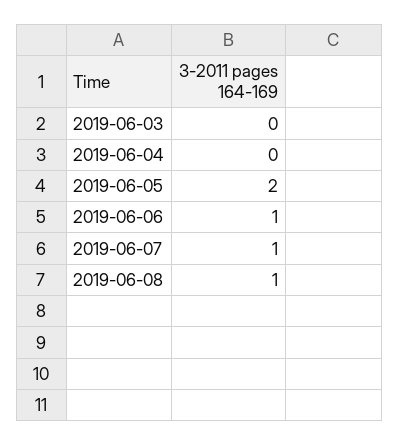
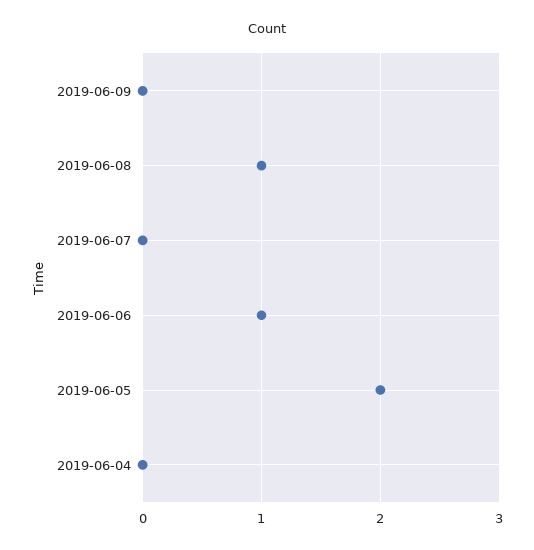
2019-06-03: 0 -> none
2019-06-07: 1 -> 0
2019-06-09: none -> 0

